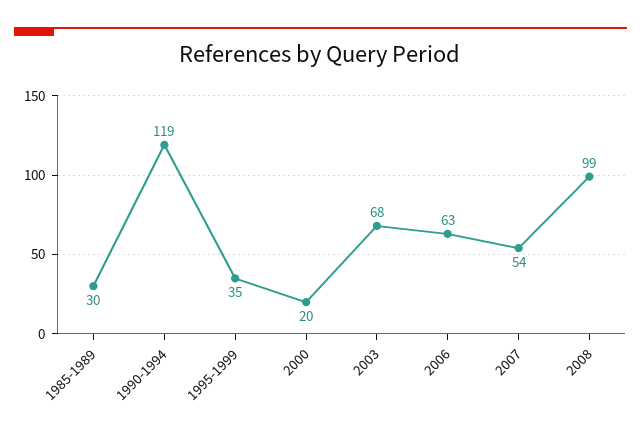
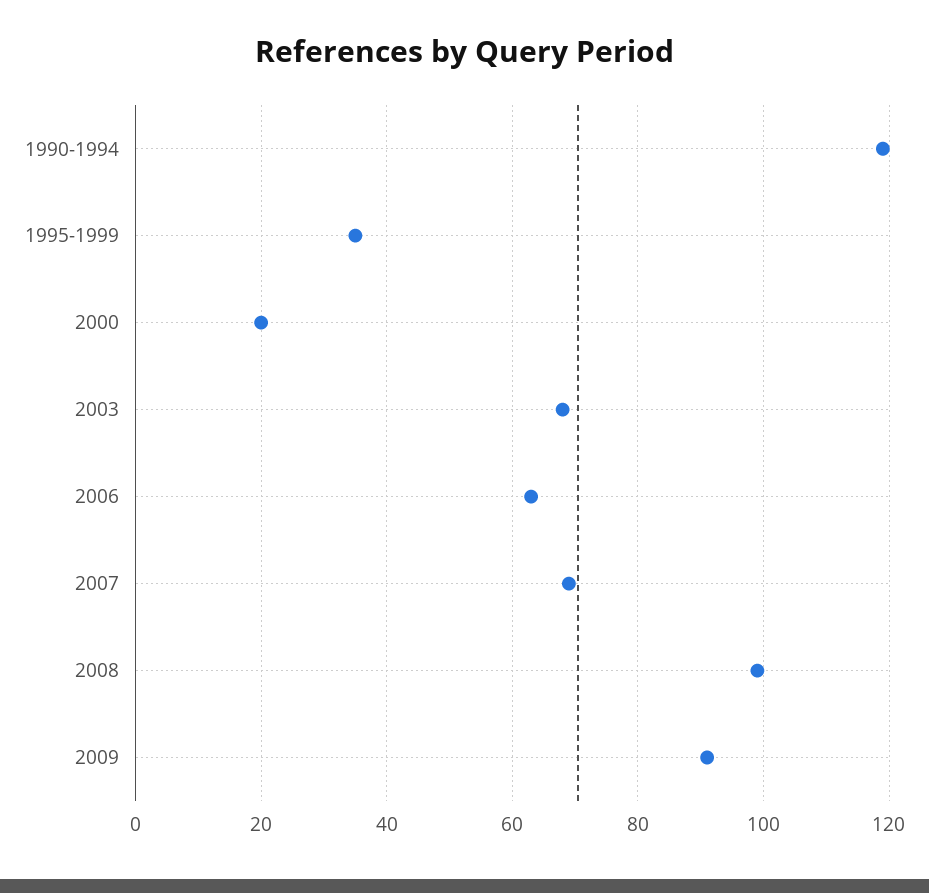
1985-1989: 30 -> none
2007: 54 -> 70
2009: none -> 90

